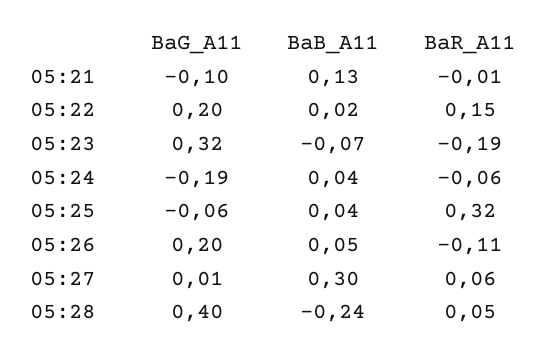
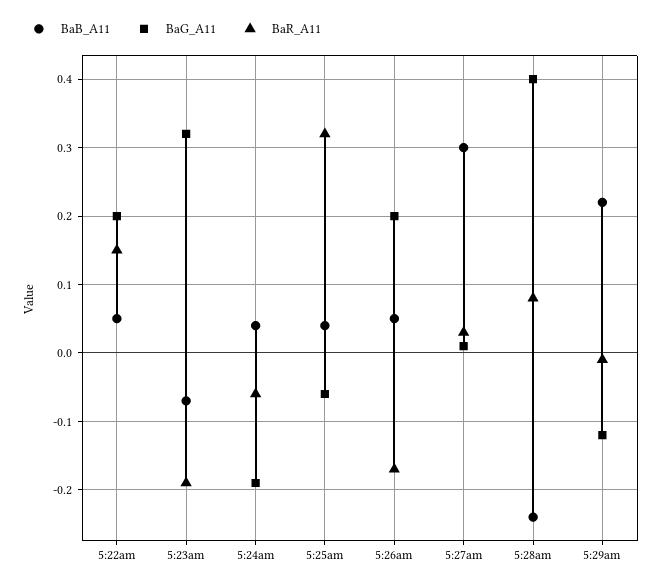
BaG_A11, 05:21: -0.1 -> none
BaB_A11, 05:21: 0.13 -> none
BaR_A11, 05:21: -0.01 -> none
BaB_A11, 05:22: 0.02 -> 0.05
BaR_A11, 05:26: -0.11 -> -0.17
BaR_A11, 05:27: 0.06 -> 0.03
BaR_A11, 05:28: 0.05 -> 0.08
BaB_A11, 5:29am: none -> 0.22
BaG_A11, 5:29am: none -> -0.12
BaR_A11, 5:29am: none -> -0.01

